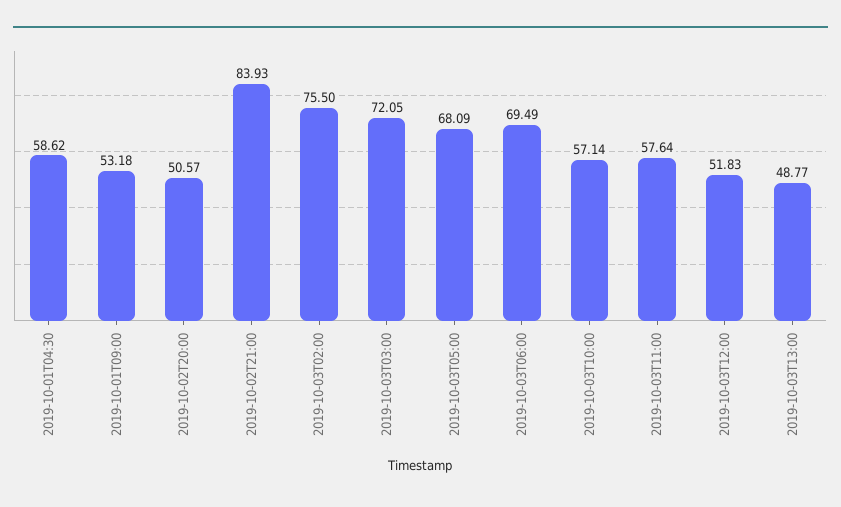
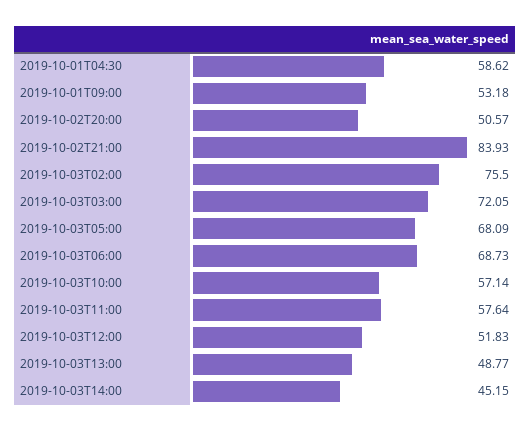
2019-10-03T06:00: 69.49 -> 68.73
2019-10-03T14:00: none -> 45.15

